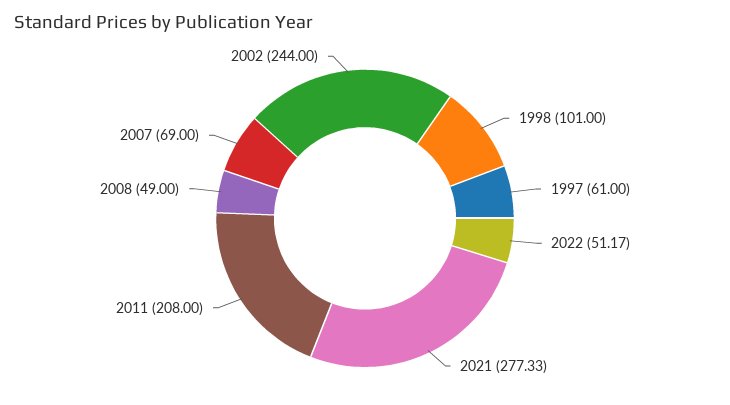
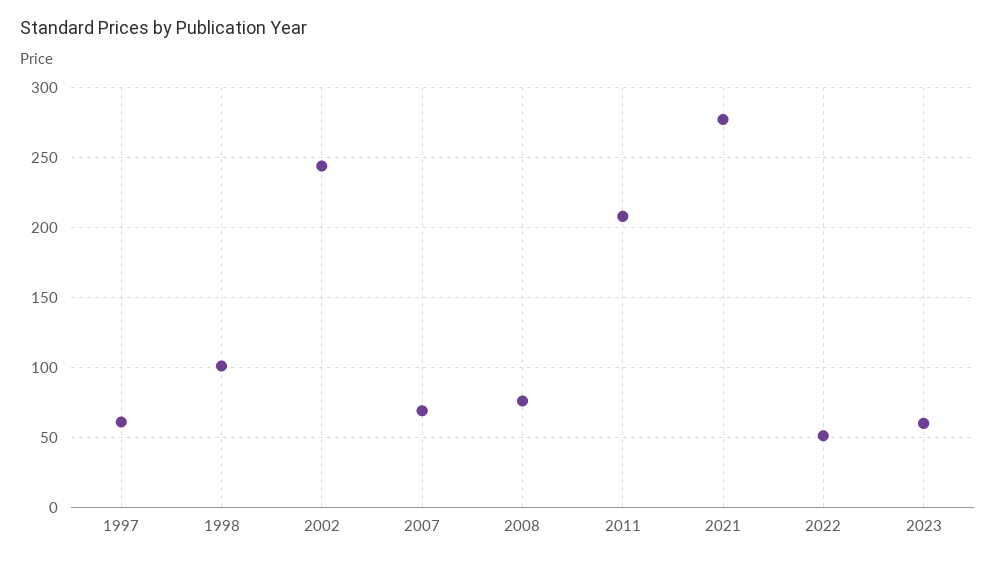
2008: 49 -> 75
2023: none -> 60

